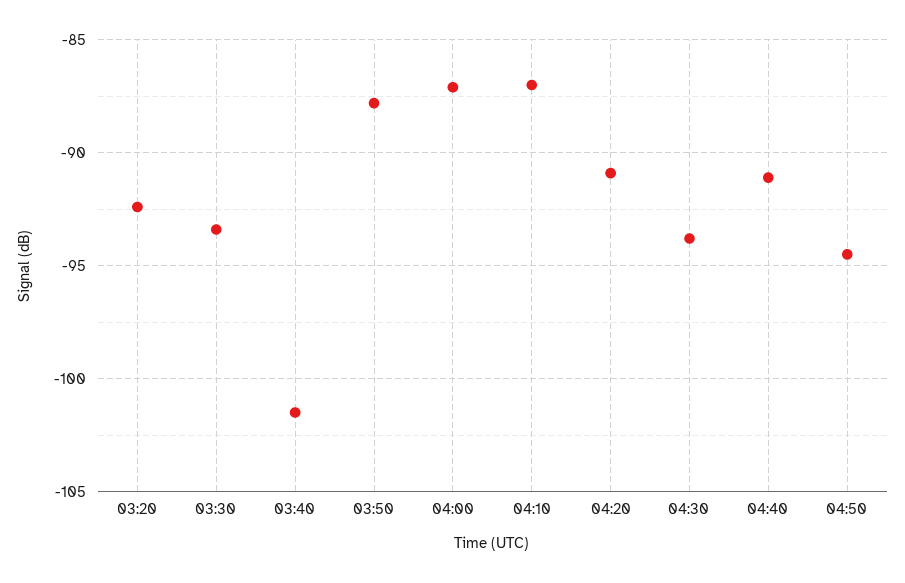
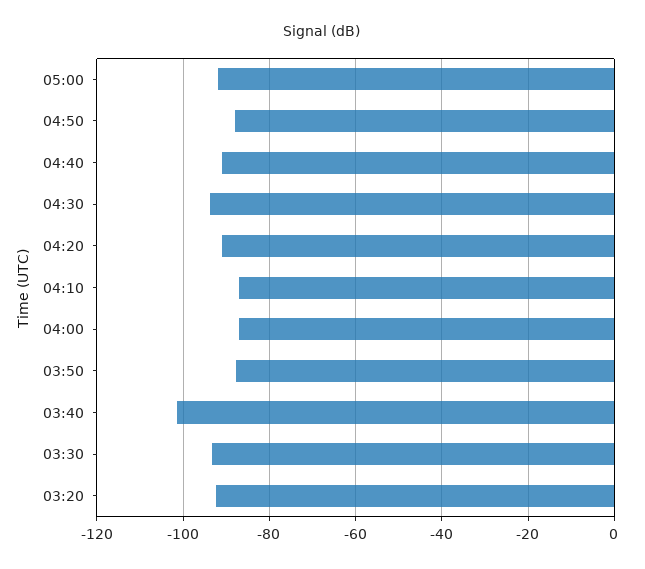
04:50: -94.5 -> -88
05:00: none -> -92

